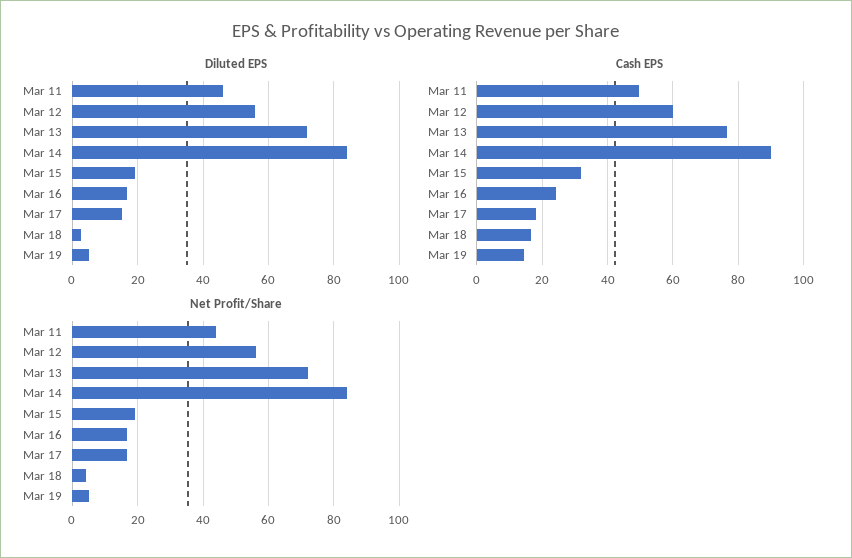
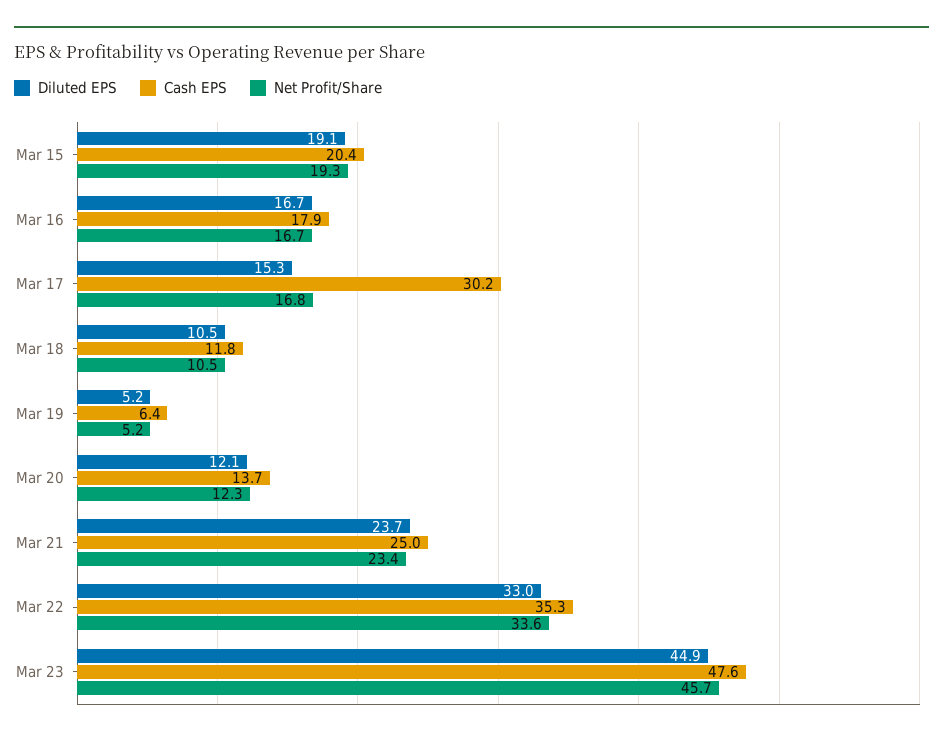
Diluted EPS, Mar 11: 46 -> none
Diluted EPS, Mar 12: 56 -> none
Diluted EPS, Mar 13: 72 -> none
Diluted EPS, Mar 14: 84 -> none
Diluted EPS, Mar 18: 2 -> 10.5
Cash EPS, Mar 11: 50 -> none
Cash EPS, Mar 12: 60 -> none
Cash EPS, Mar 13: 76 -> none
Cash EPS, Mar 14: 90 -> none
Cash EPS, Mar 15: 32 -> 20.4
Cash EPS, Mar 16: 24 -> 17.9
Cash EPS, Mar 17: 18 -> 30.2
Cash EPS, Mar 18: 16 -> 11.8
Cash EPS, Mar 19: 14 -> 6.4
Net Profit/Share, Mar 11: 44 -> none
Net Profit/Share, Mar 12: 56 -> none
Net Profit/Share, Mar 13: 72 -> none
Net Profit/Share, Mar 14: 84 -> none
Net Profit/Share, Mar 18: 4 -> 10.5
Diluted EPS, Mar 20: none -> 12.1
Cash EPS, Mar 20: none -> 13.7
Net Profit/Share, Mar 20: none -> 12.3
Diluted EPS, Mar 21: none -> 23.7
Cash EPS, Mar 21: none -> 25
Net Profit/Share, Mar 21: none -> 23.4
Diluted EPS, Mar 22: none -> 33
Cash EPS, Mar 22: none -> 35.3
Net Profit/Share, Mar 22: none -> 33.6
Diluted EPS, Mar 23: none -> 44.9
Cash EPS, Mar 23: none -> 47.6
Net Profit/Share, Mar 23: none -> 45.7

